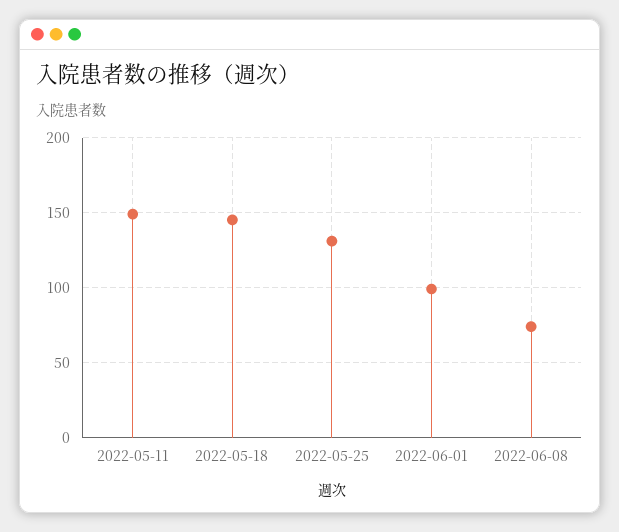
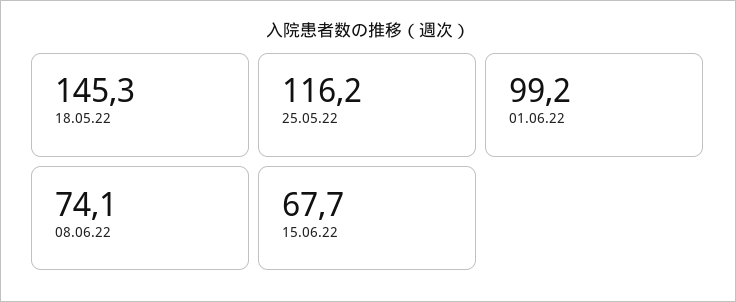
2022-05-11: 150 -> none
2022-05-25: 130 -> 116.2
15.06.22: none -> 67.7

